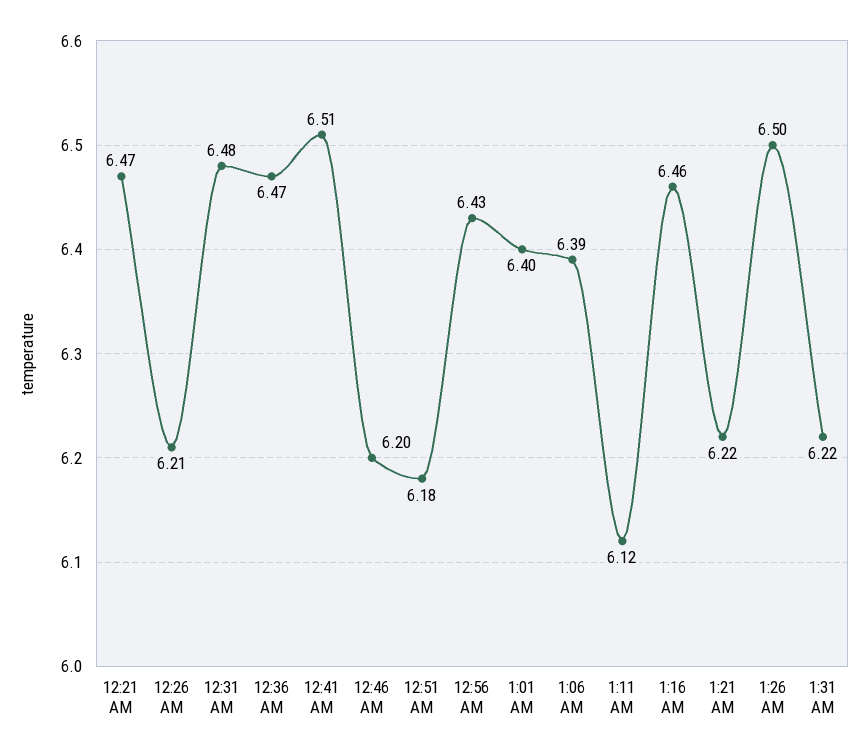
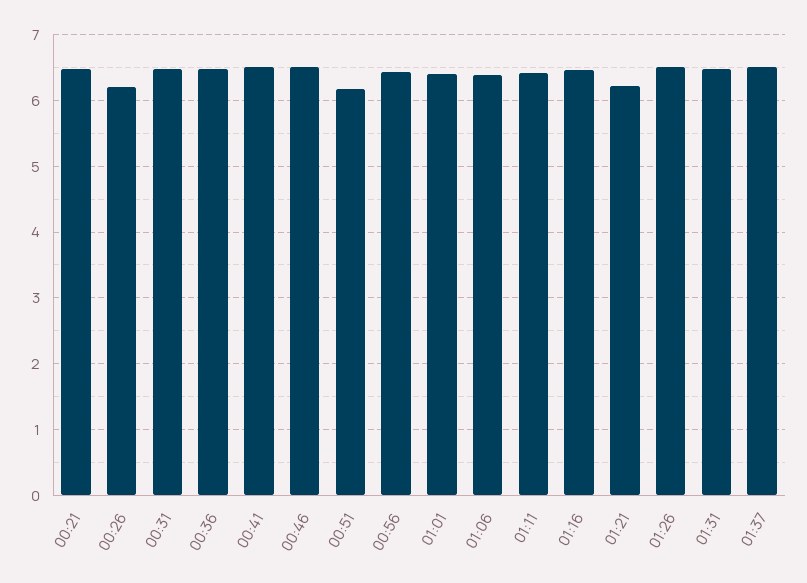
12:46 AM: 6.2 -> 6.5
1:11 AM: 6.12 -> 6.4
1:31 AM: 6.22 -> 6.5
01:37: none -> 6.5

